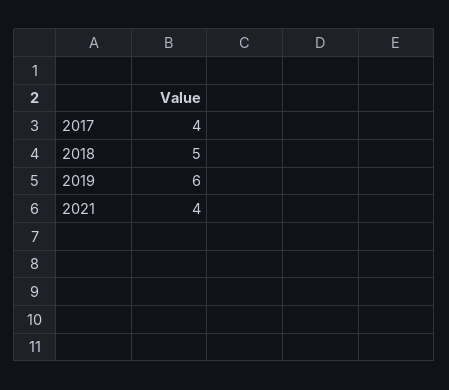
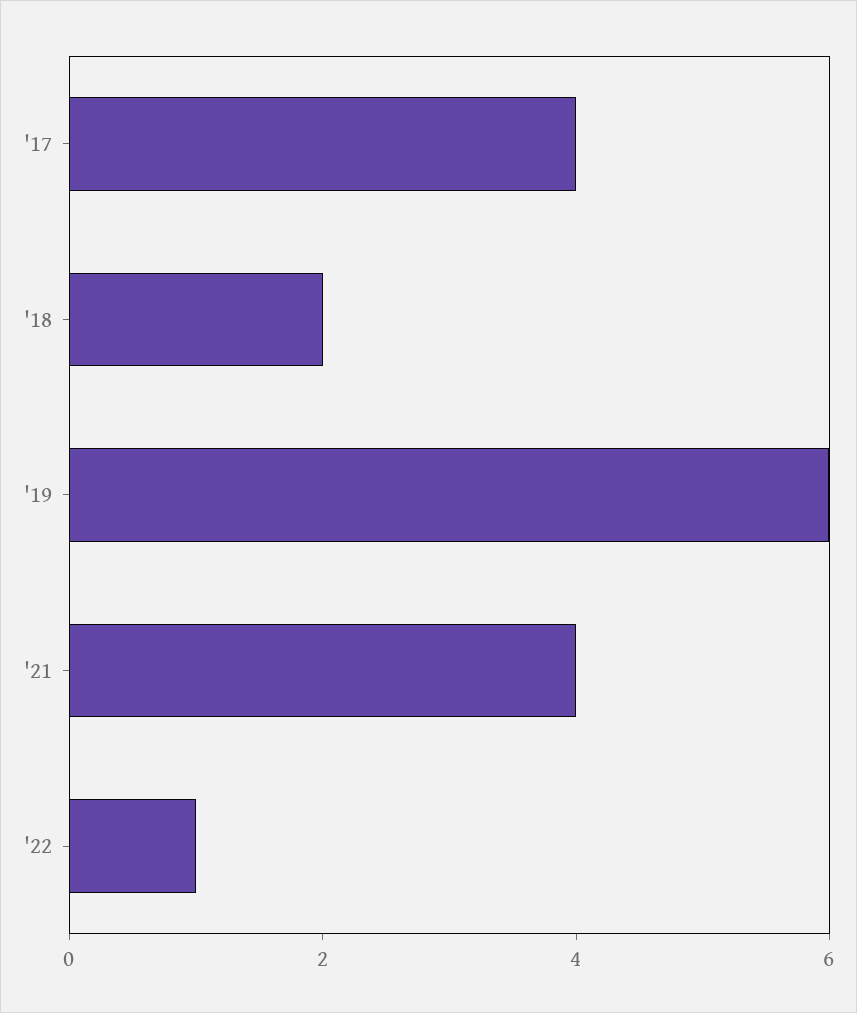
2018: 5 -> 2
'22: none -> 1

